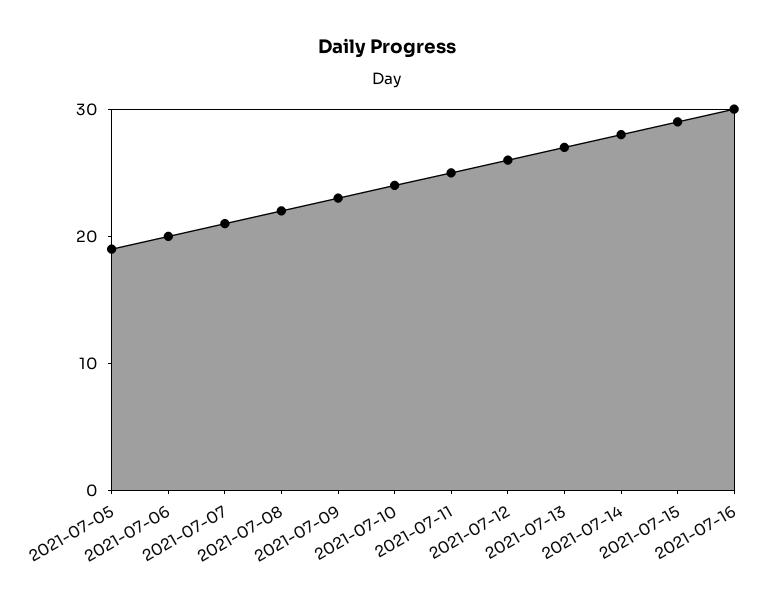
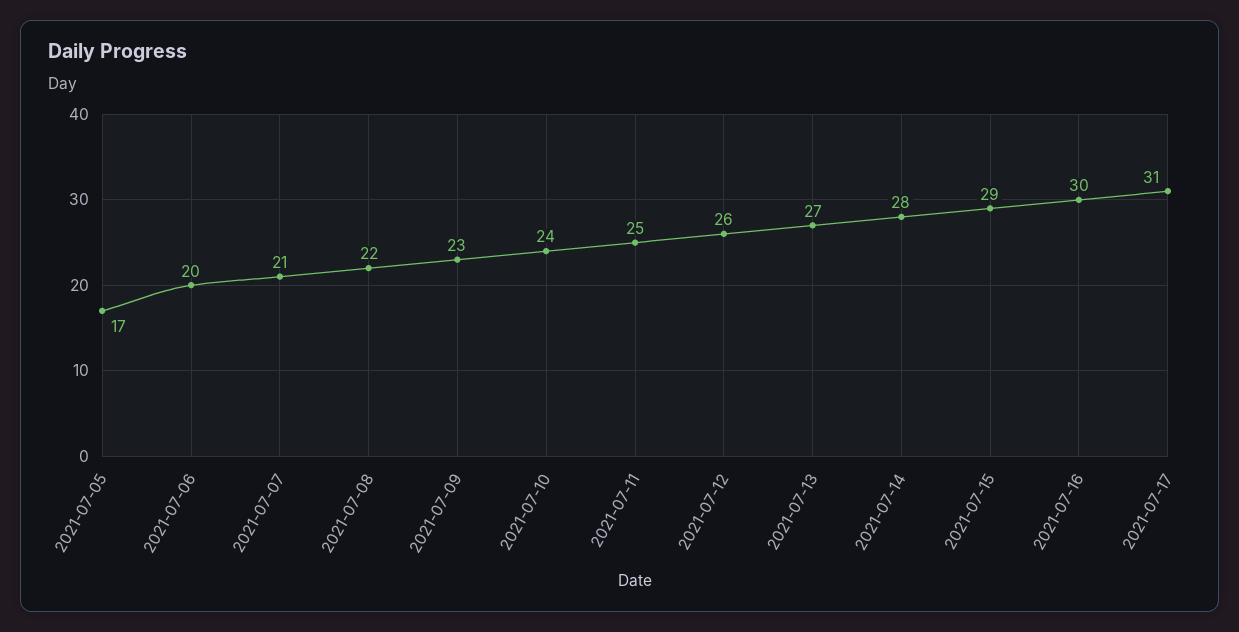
2021-07-05: 19 -> 17
2021-07-17: none -> 31

